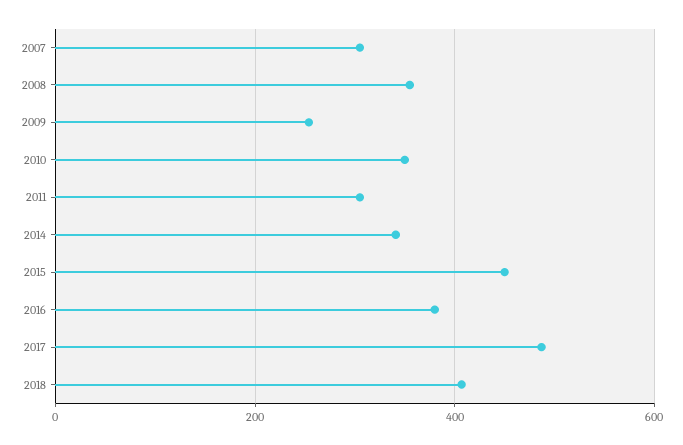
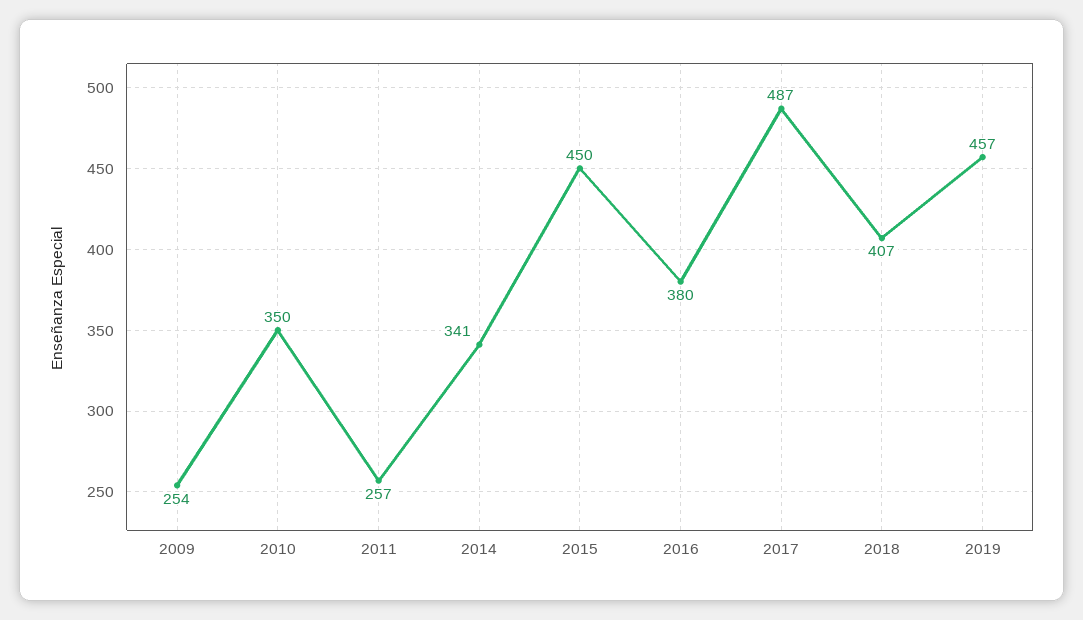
2007: 300 -> none
2008: 360 -> none
2011: 300 -> 257
2019: none -> 457

